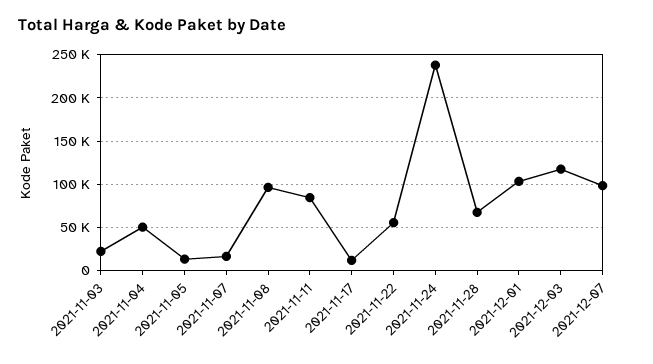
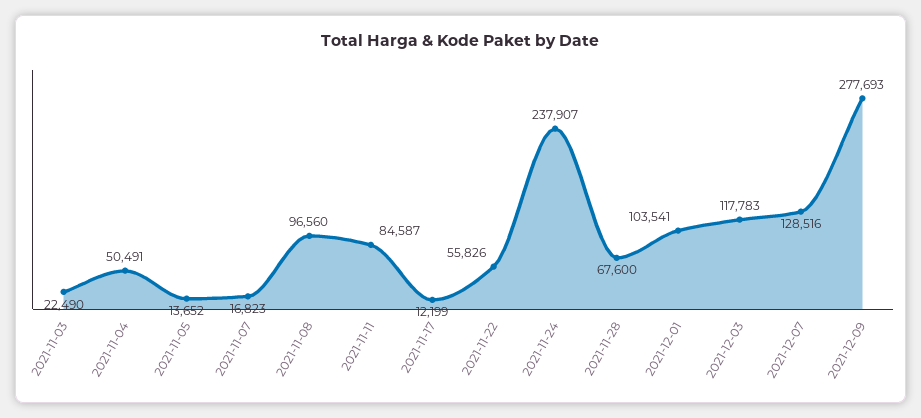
2021-12-07: 100000 -> 128516
2021-12-09: none -> 277693

